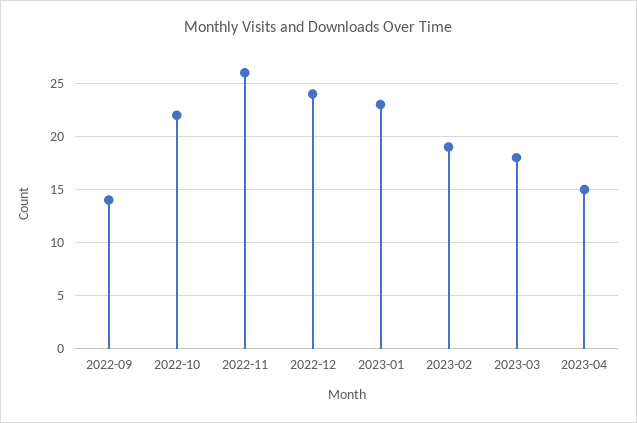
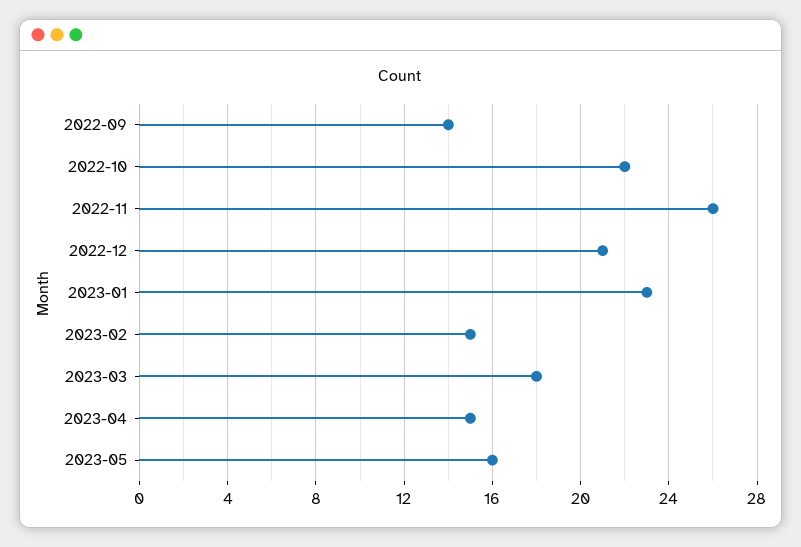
2022-12: 24 -> 21
2023-02: 19 -> 15
2023-05: none -> 16

